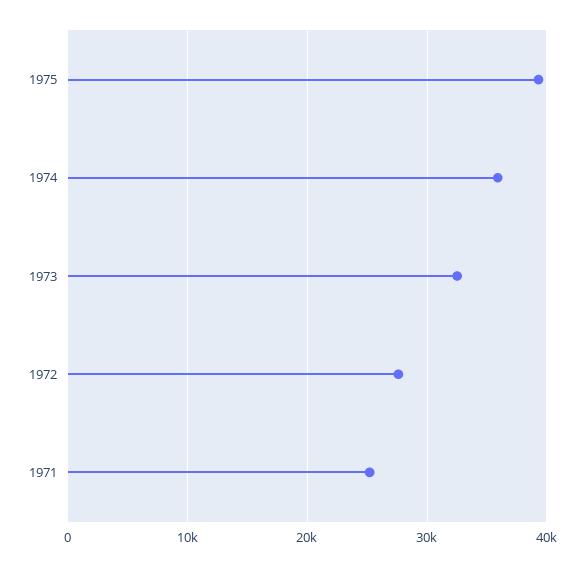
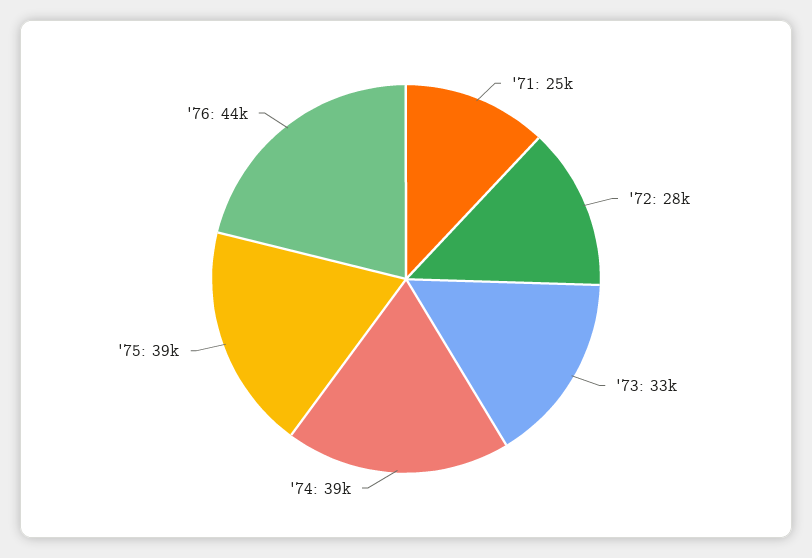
1974: 36000 -> 39000
'76: none -> 44000

